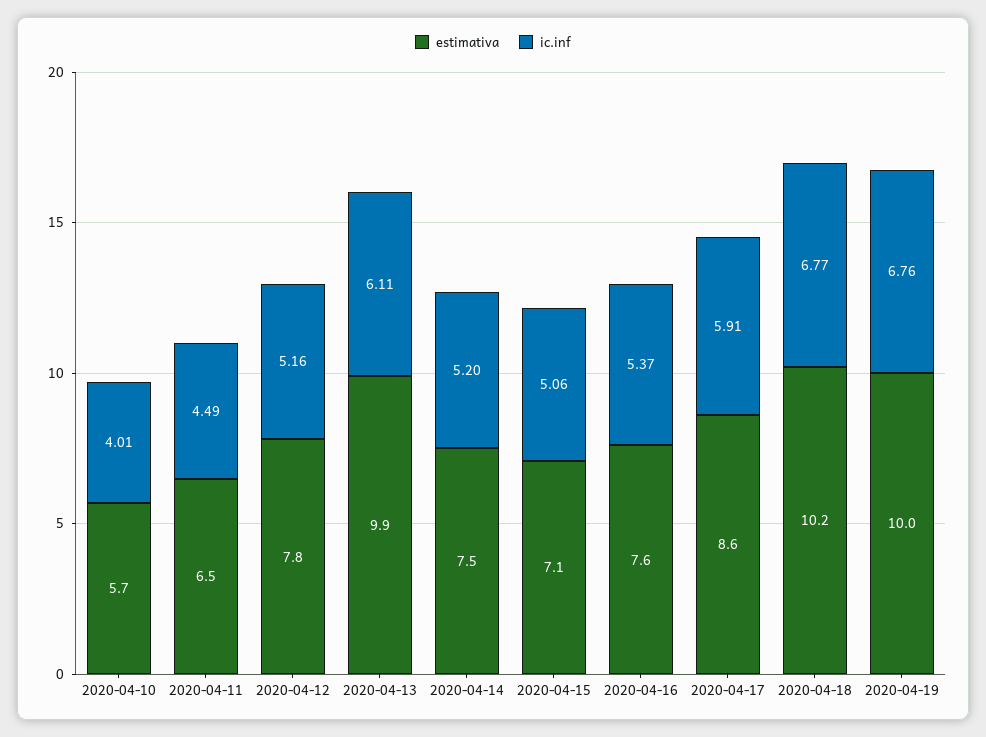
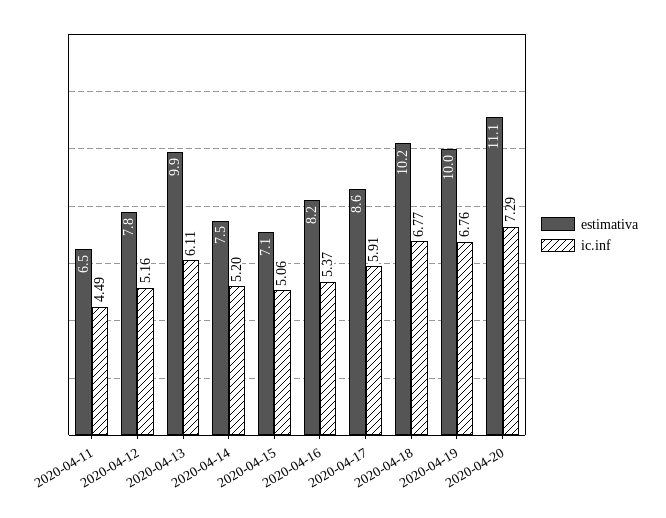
estimativa, 2020-04-10: 5.7 -> none
ic.inf, 2020-04-10: 4.01 -> none
estimativa, 2020-04-16: 7.6 -> 8.2
estimativa, 2020-04-20: none -> 11.1
ic.inf, 2020-04-20: none -> 7.29

